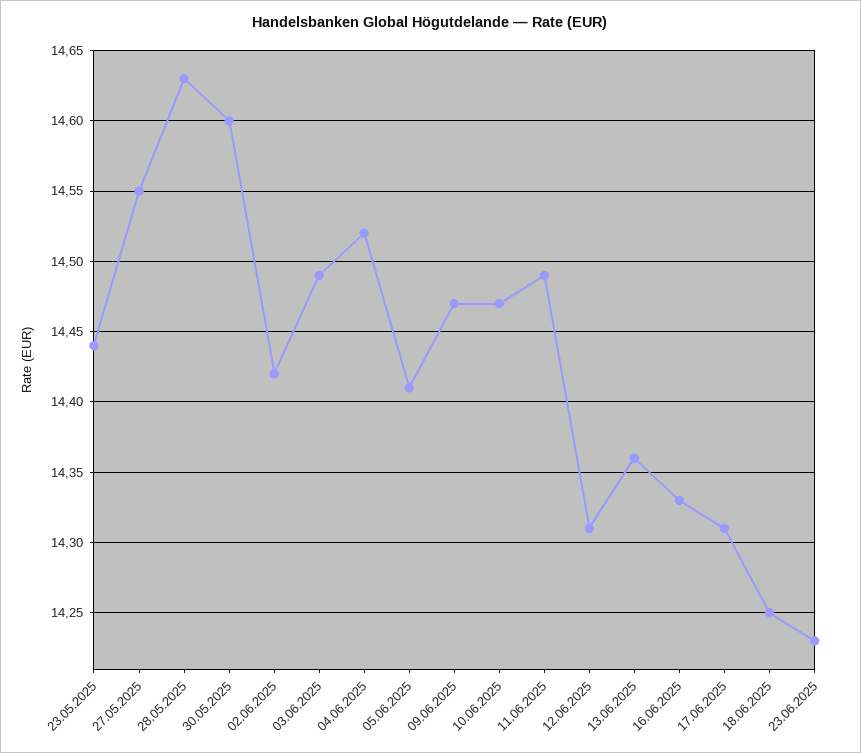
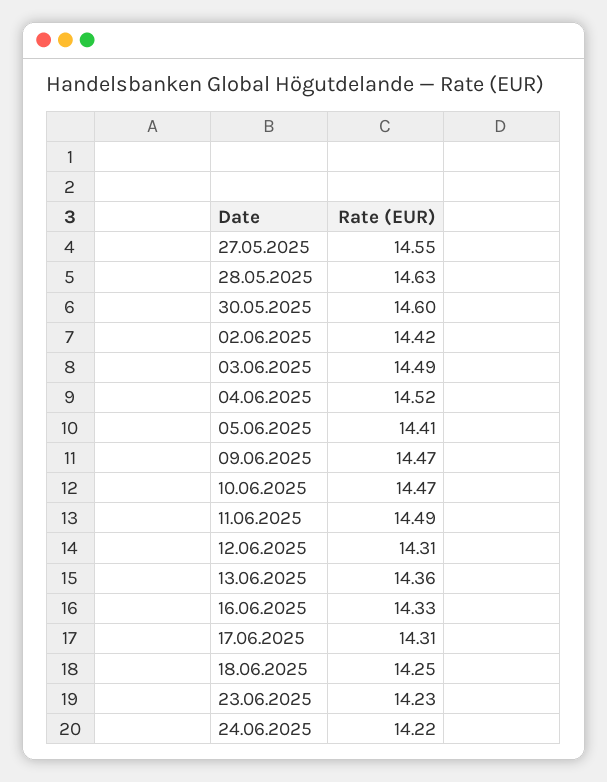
23.05.2025: 14.44 -> none
24.06.2025: none -> 14.22

